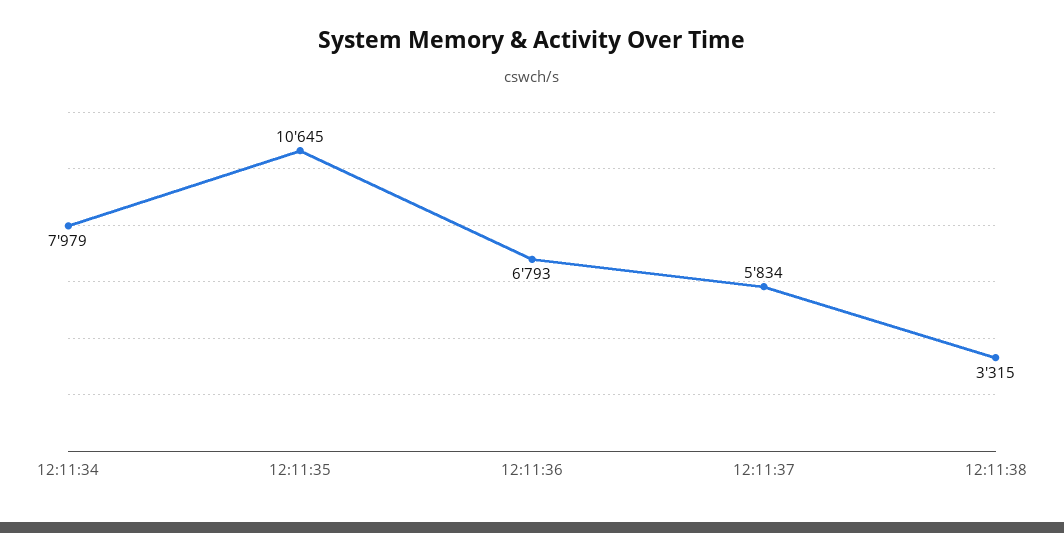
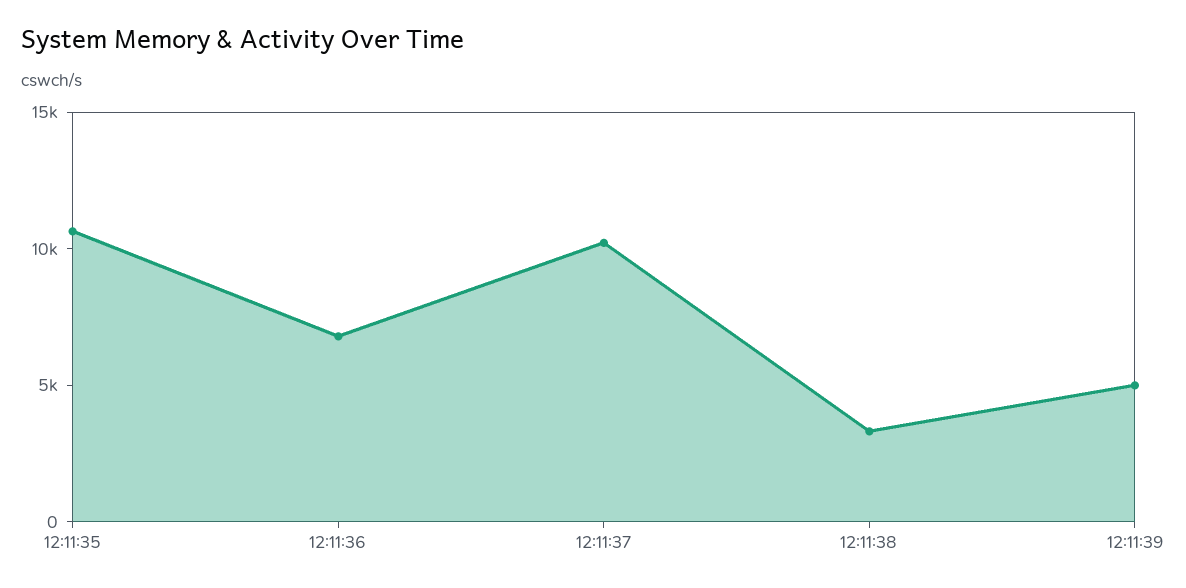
12:11:34: 7979 -> none
12:11:37: 5834 -> 10000
12:11:39: none -> 5000

